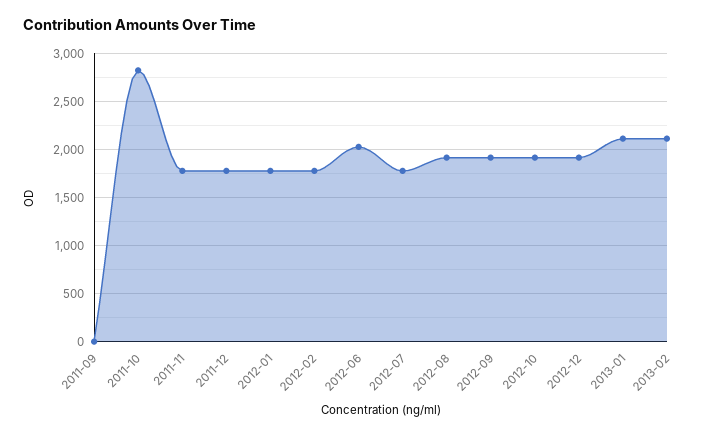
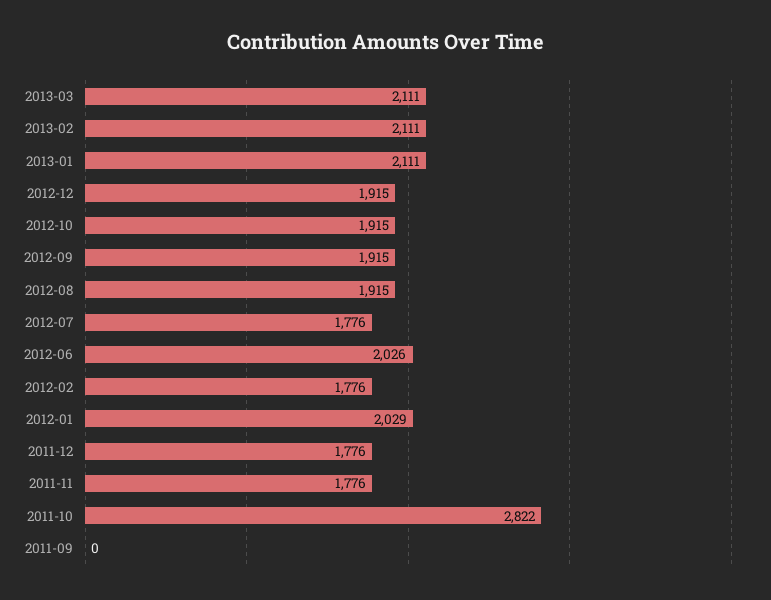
2012-01: 1800 -> 2029
2013-03: none -> 2111

